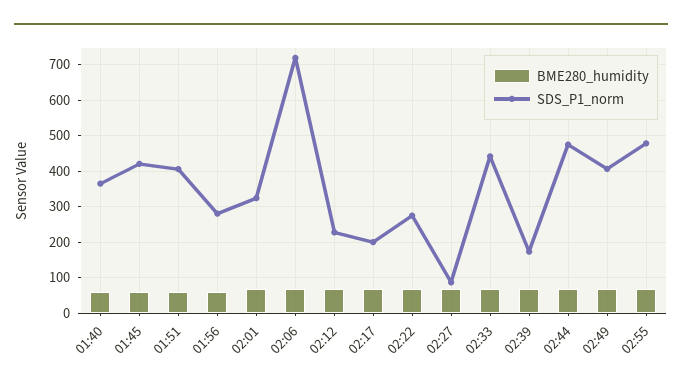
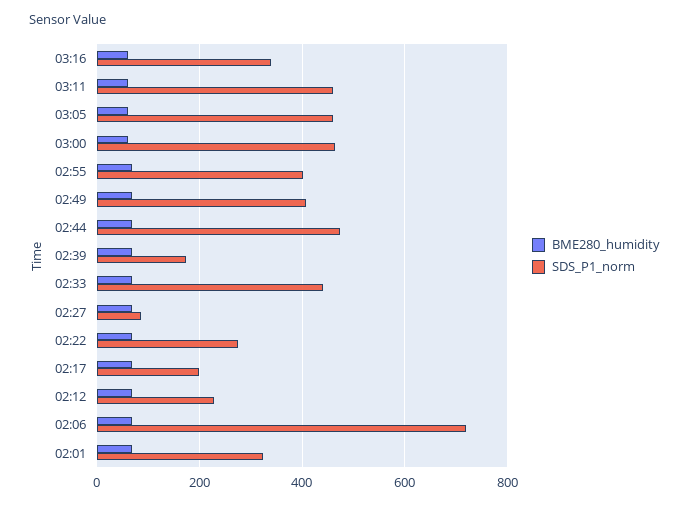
BME280_humidity, 01:40: 60 -> none
SDS_P1_norm, 01:40: 360 -> none
BME280_humidity, 01:45: 60 -> none
SDS_P1_norm, 01:45: 420 -> none
BME280_humidity, 01:51: 60 -> none
SDS_P1_norm, 01:51: 400 -> none
BME280_humidity, 01:56: 60 -> none
SDS_P1_norm, 01:56: 280 -> none
SDS_P1_norm, 02:55: 480 -> 400
BME280_humidity, 03:16: none -> 60
SDS_P1_norm, 03:16: none -> 340
BME280_humidity, 03:11: none -> 60
SDS_P1_norm, 03:11: none -> 460
BME280_humidity, 03:05: none -> 60
SDS_P1_norm, 03:05: none -> 460
BME280_humidity, 03:00: none -> 60
SDS_P1_norm, 03:00: none -> 460

